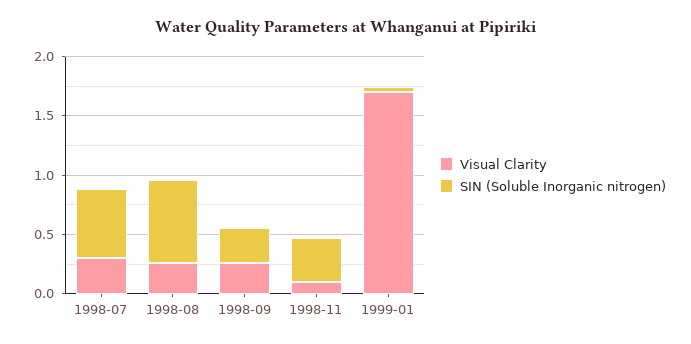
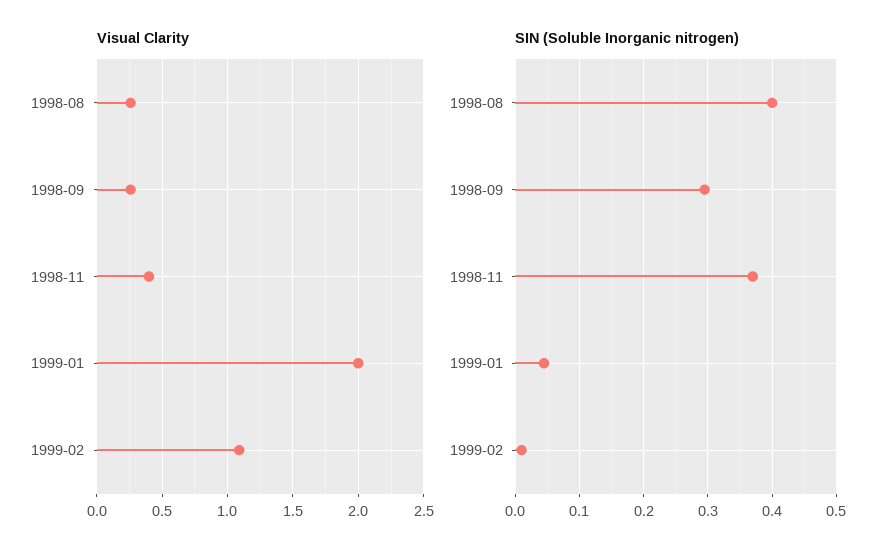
Visual Clarity, 1998-07: 0.3 -> none
SIN (Soluble Inorganic nitrogen), 1998-07: 0.6 -> none
SIN (Soluble Inorganic nitrogen), 1998-08: 0.7 -> 0.4
Visual Clarity, 1998-11: 0.1 -> 0.4
Visual Clarity, 1999-01: 1.7 -> 2
Visual Clarity, 1999-02: none -> 1.1
SIN (Soluble Inorganic nitrogen), 1999-02: none -> 0.01

